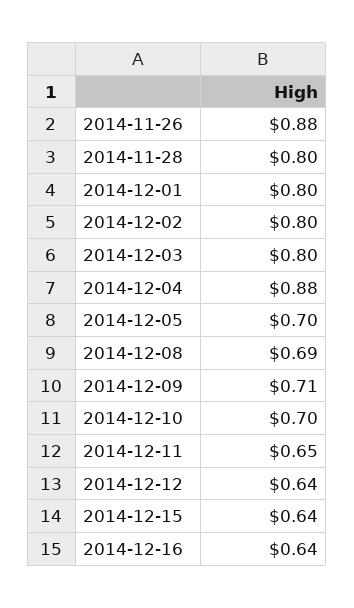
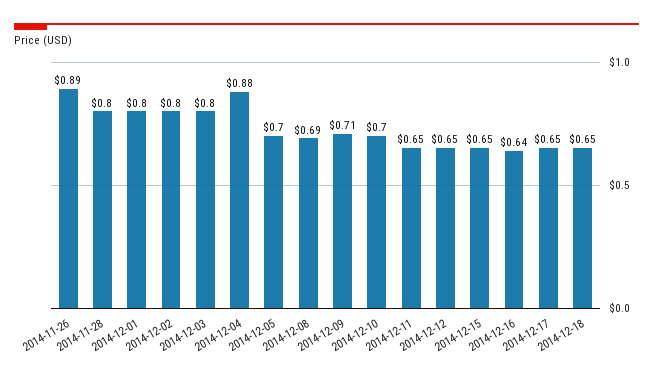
2014-11-26: 0.88 -> 0.89
2014-12-12: 0.64 -> 0.65
2014-12-15: 0.64 -> 0.65
2014-12-17: none -> 0.65
2014-12-18: none -> 0.65

